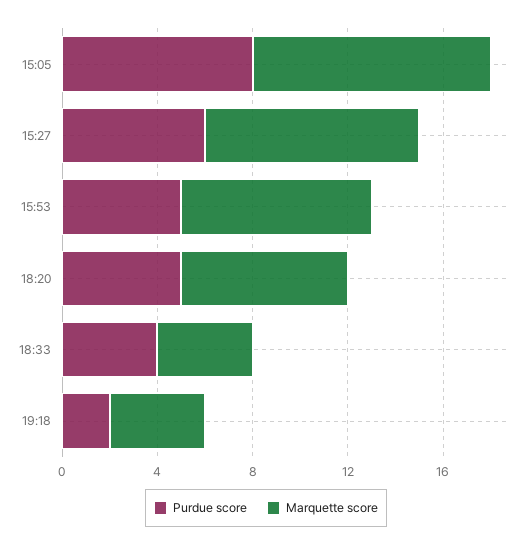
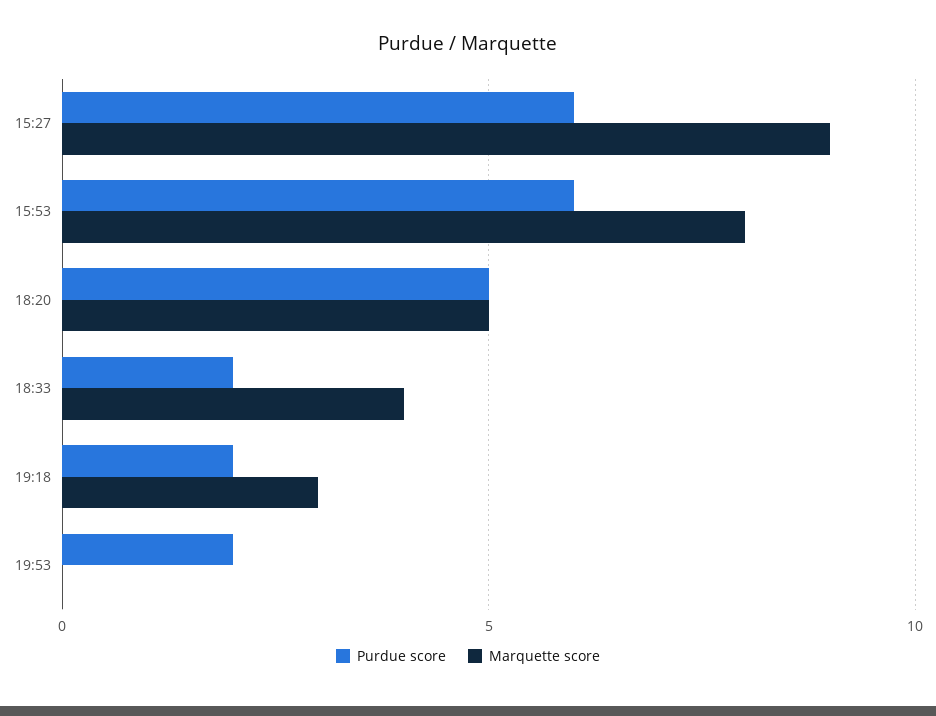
Purdue score, 15:05: 8 -> none
Marquette score, 15:05: 10 -> none
Purdue score, 15:53: 5 -> 6
Marquette score, 18:20: 7 -> 5
Purdue score, 18:33: 4 -> 2
Marquette score, 19:18: 4 -> 3
Purdue score, 19:53: none -> 2
Marquette score, 19:53: none -> 0

